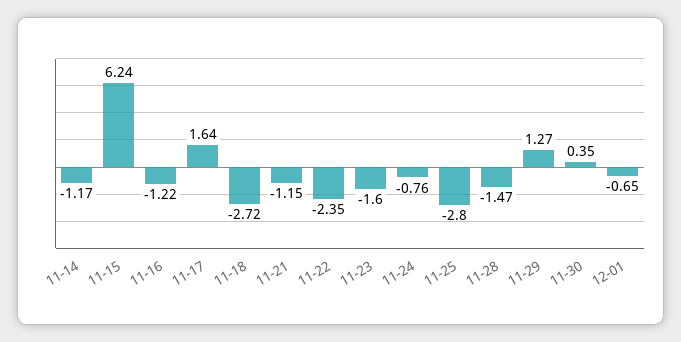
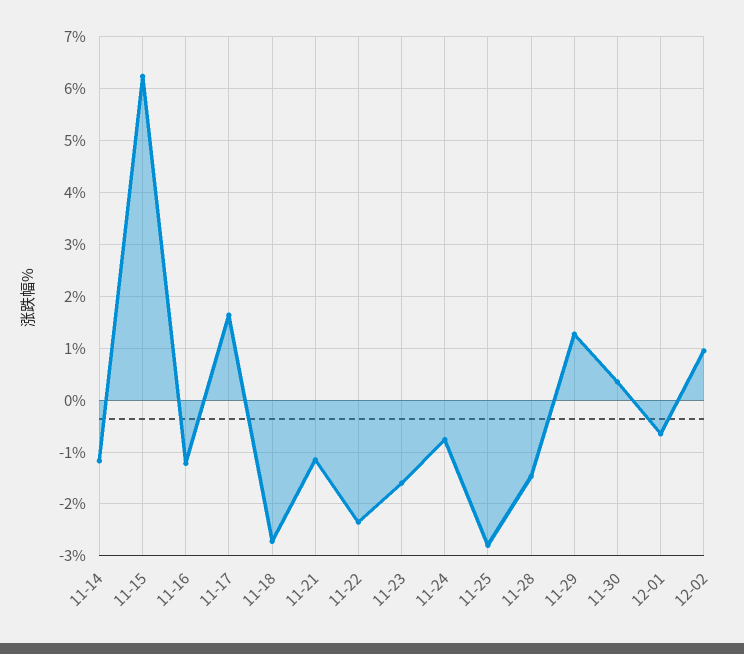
12-02: none -> 1

